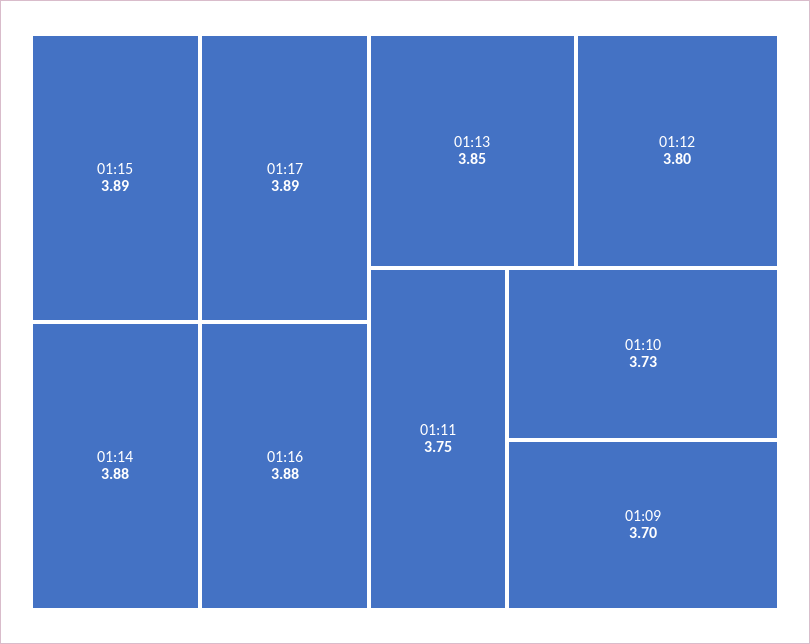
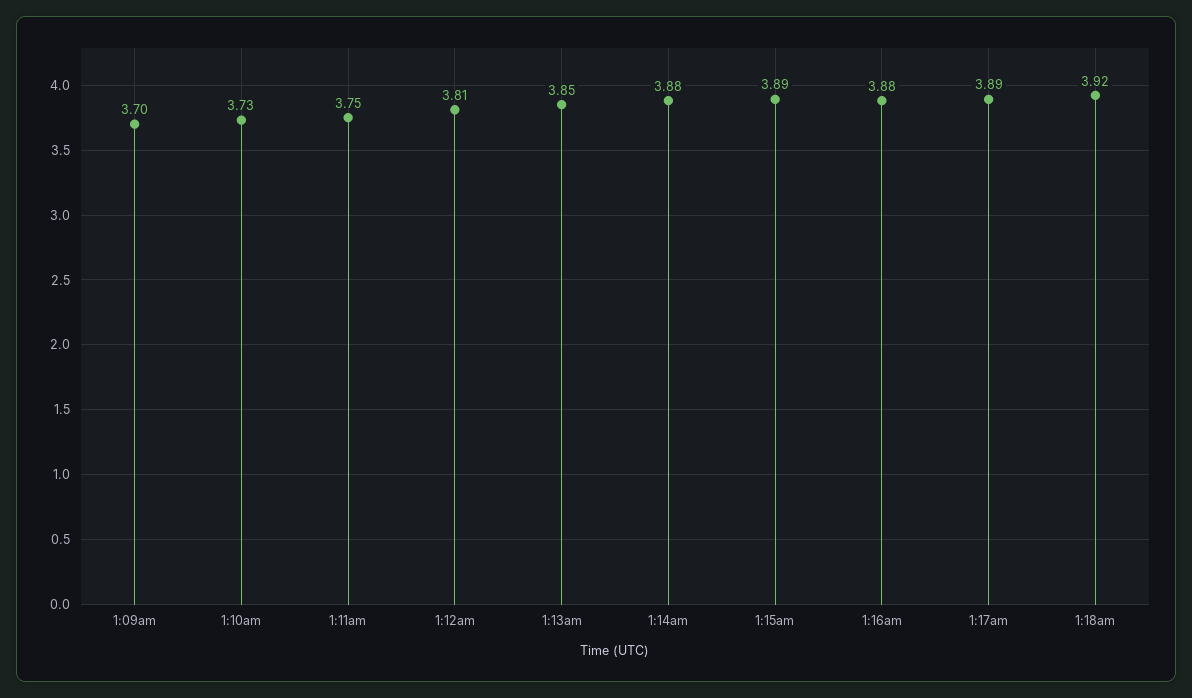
01:12: 3.8 -> 3.81
1:18am: none -> 3.92

